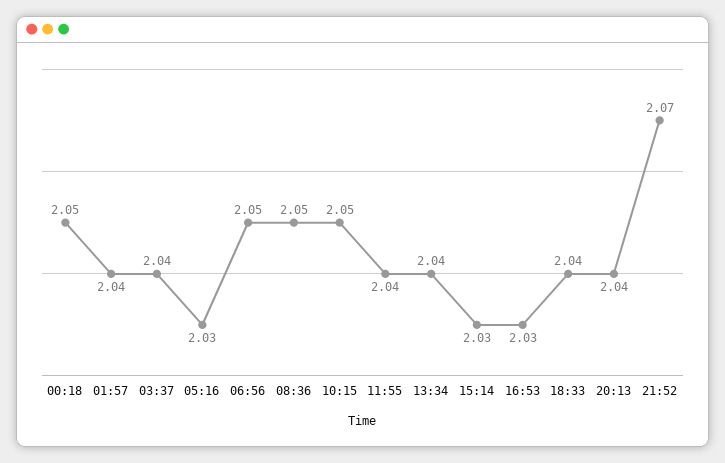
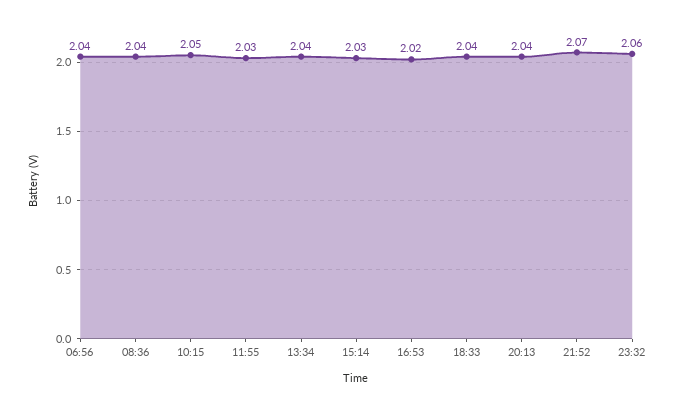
00:18: 2.05 -> none
01:57: 2.04 -> none
03:37: 2.04 -> none
05:16: 2.03 -> none
06:56: 2.05 -> 2.04
08:36: 2.05 -> 2.04
11:55: 2.04 -> 2.03
16:53: 2.03 -> 2.02
23:32: none -> 2.06

